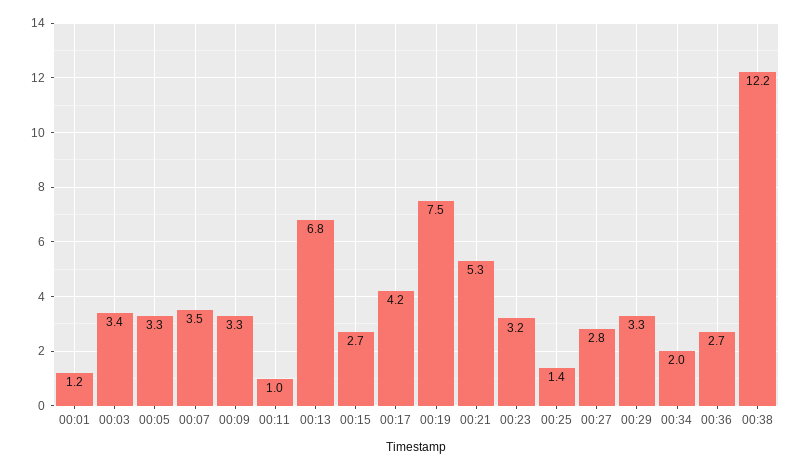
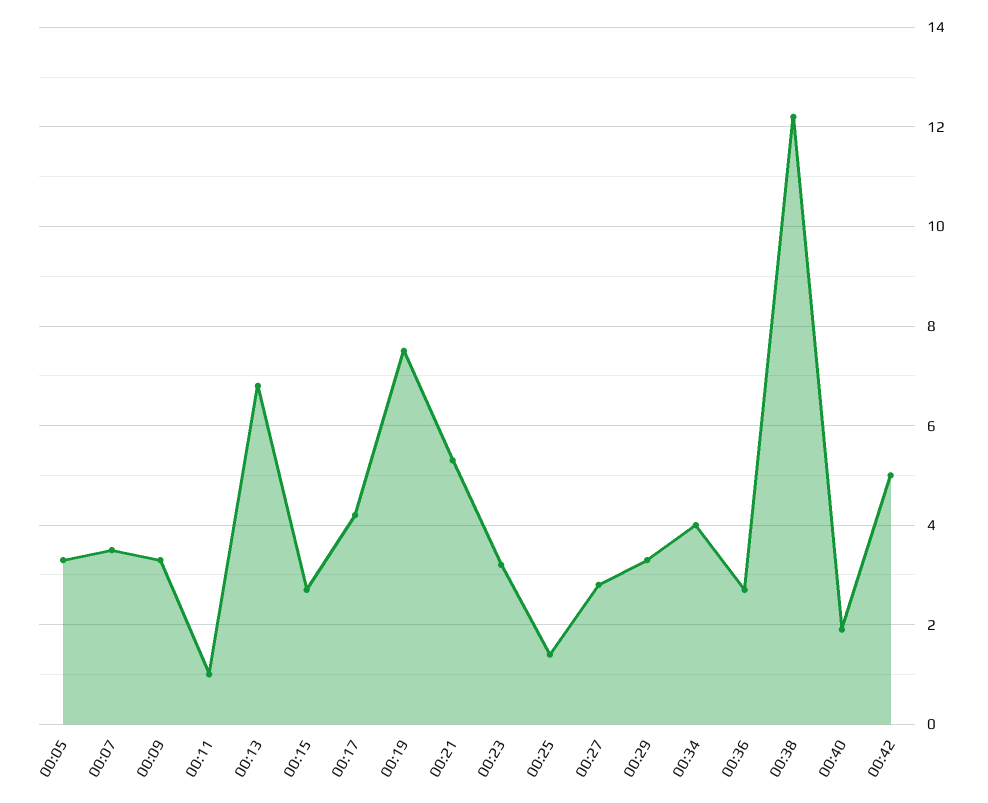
00:01: 1.2 -> none
00:03: 3.4 -> none
00:34: 2 -> 4
00:40: none -> 2
00:42: none -> 5

